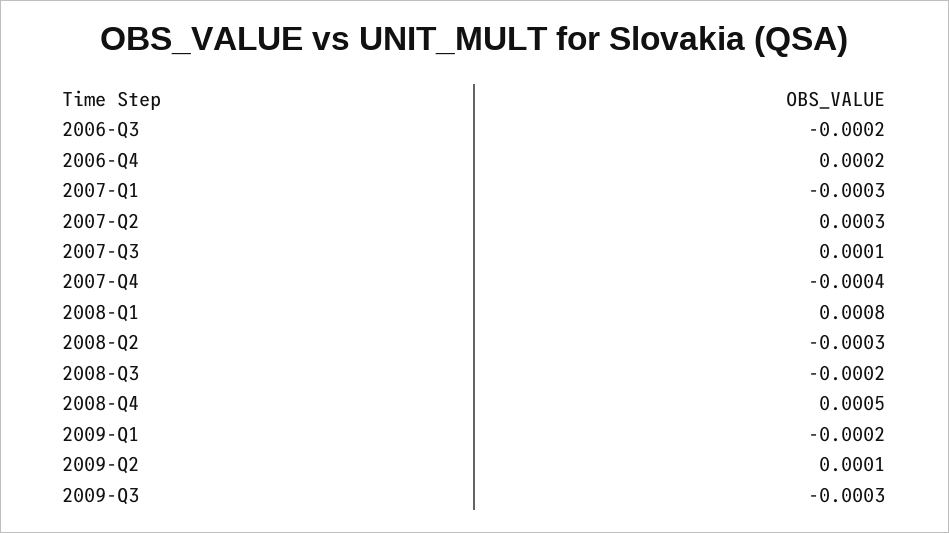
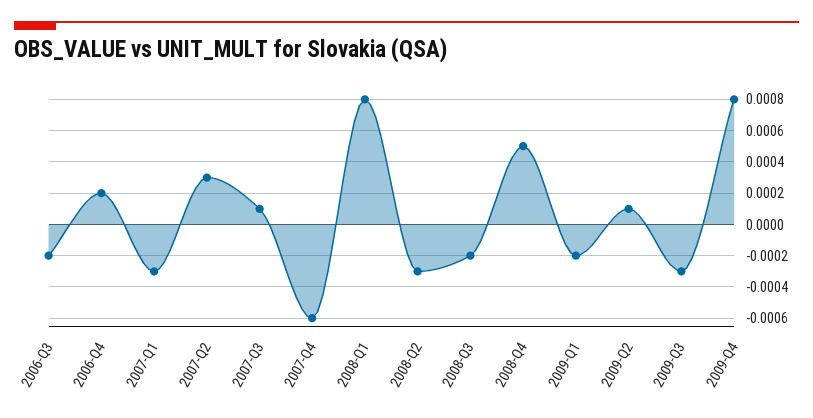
2007-Q4: -0.0004 -> -0.0006
2009-Q4: none -> 0.0008

